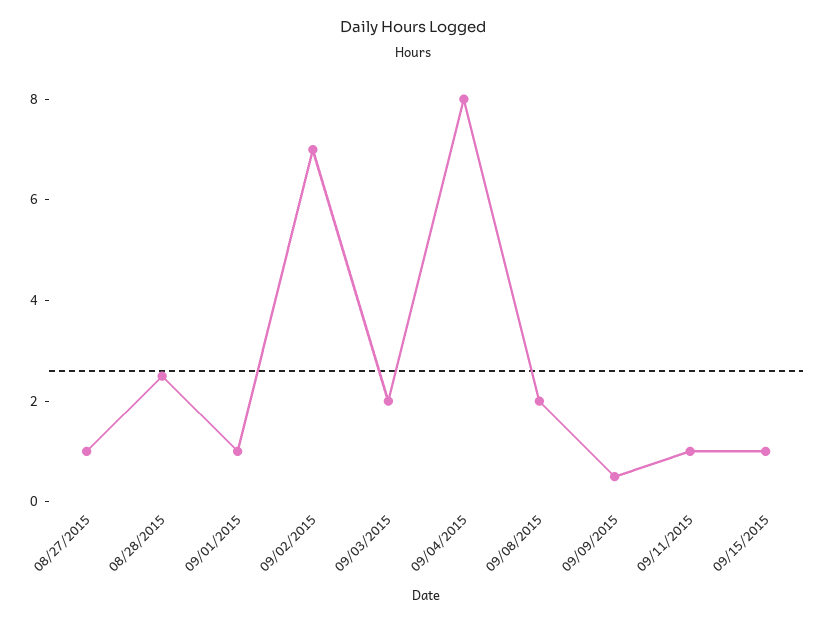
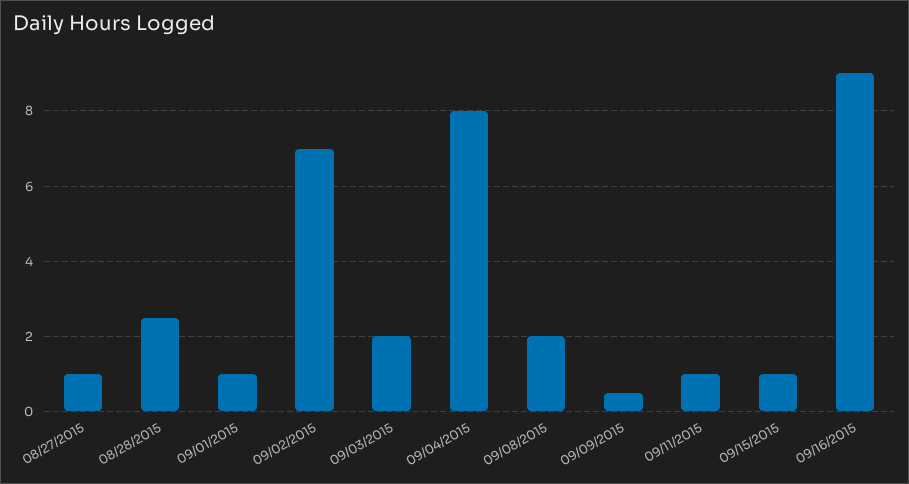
09/16/2015: none -> 9

